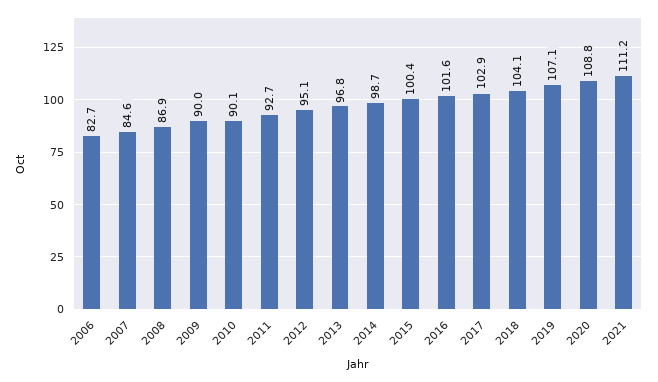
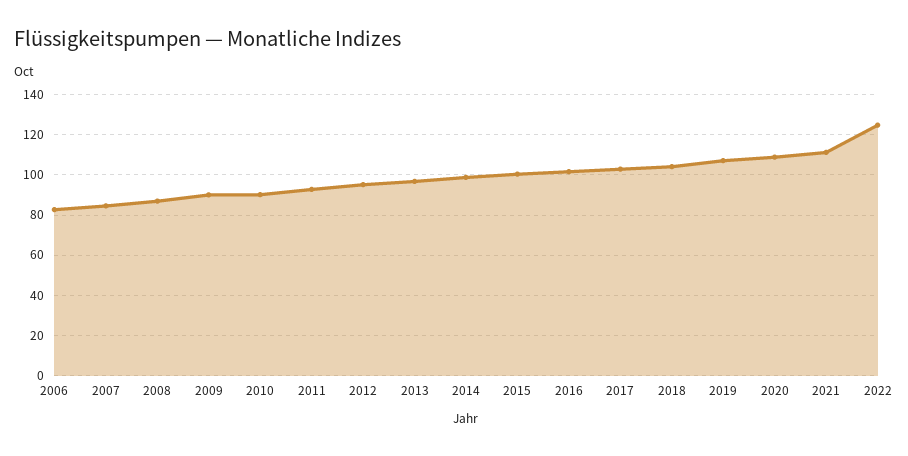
2022: none -> 125

